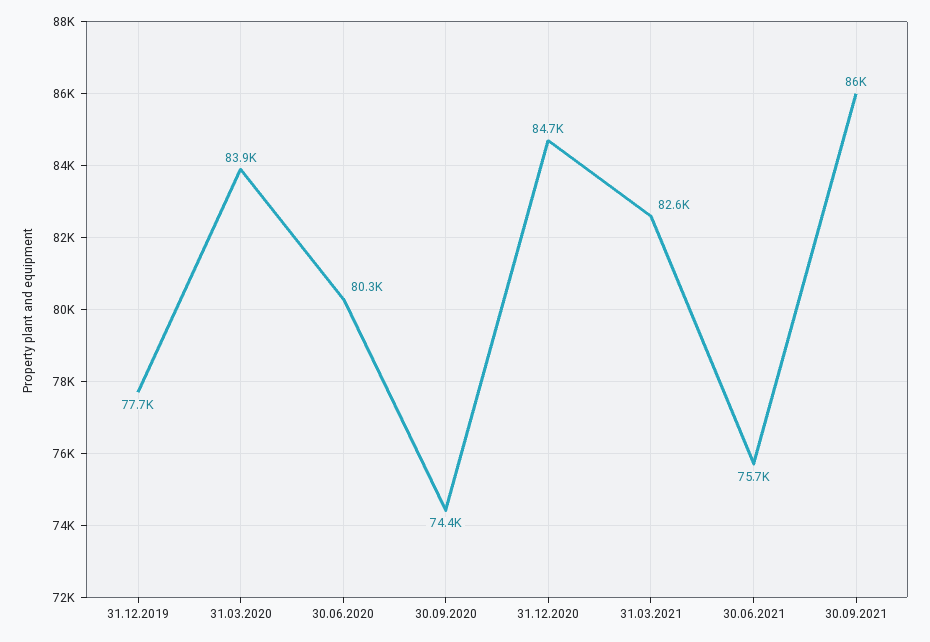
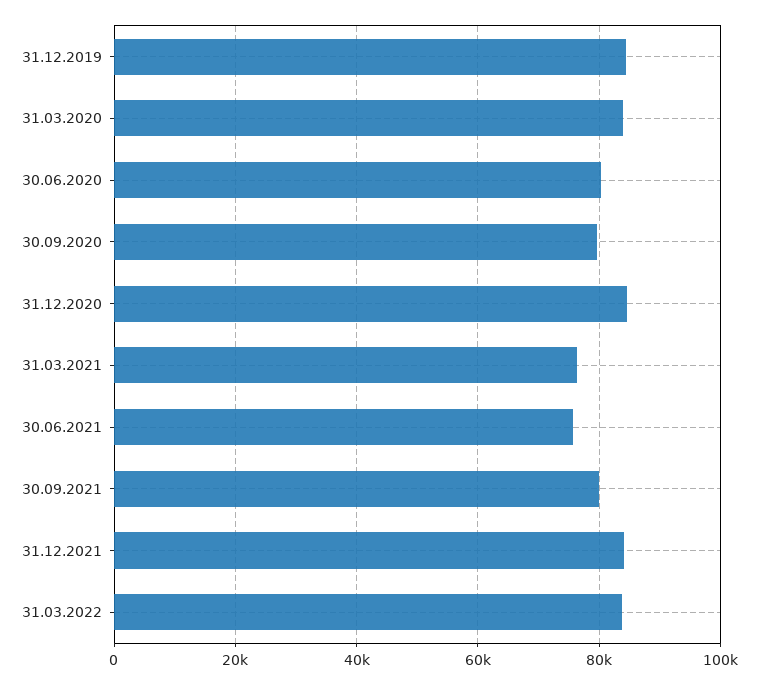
31.12.2019: 77700 -> 84000
30.09.2020: 74400 -> 80000
31.03.2021: 82600 -> 76000
30.09.2021: 86000 -> 80000
31.12.2021: none -> 84000
31.03.2022: none -> 84000

